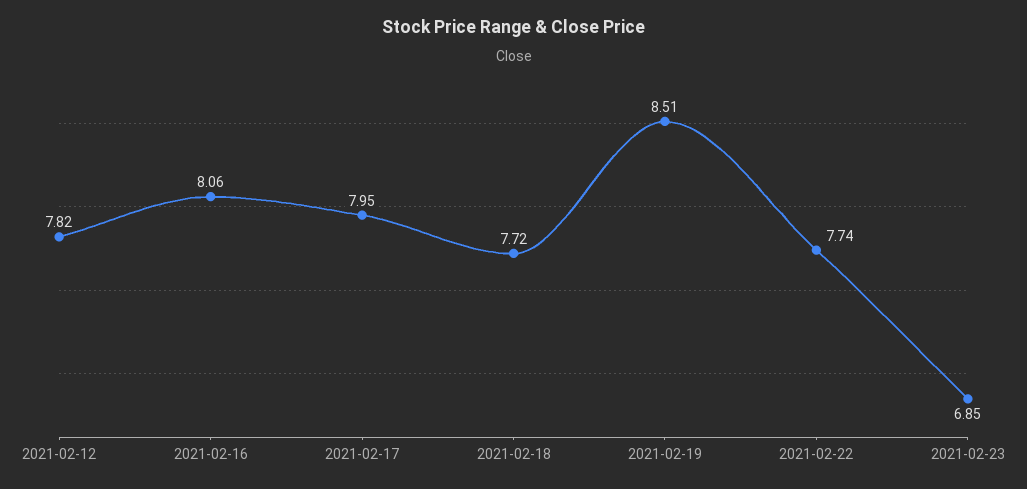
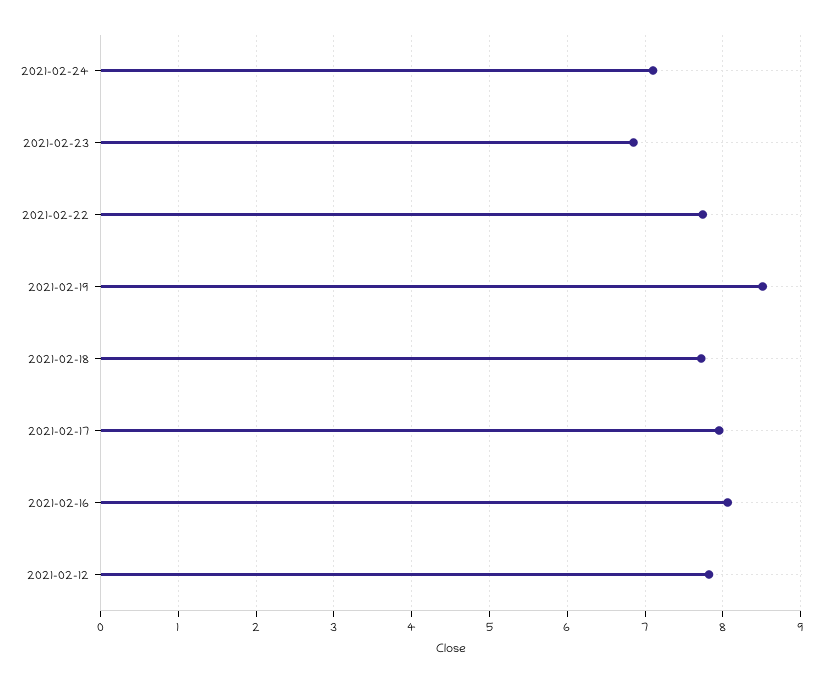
2021-02-24: none -> 7.1

